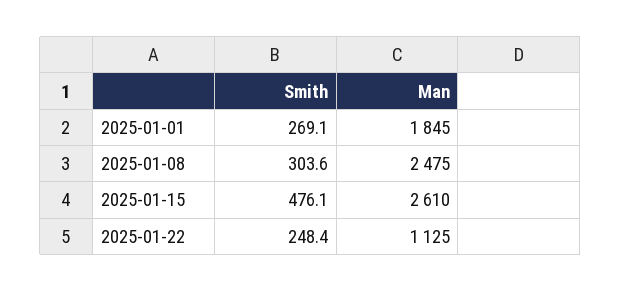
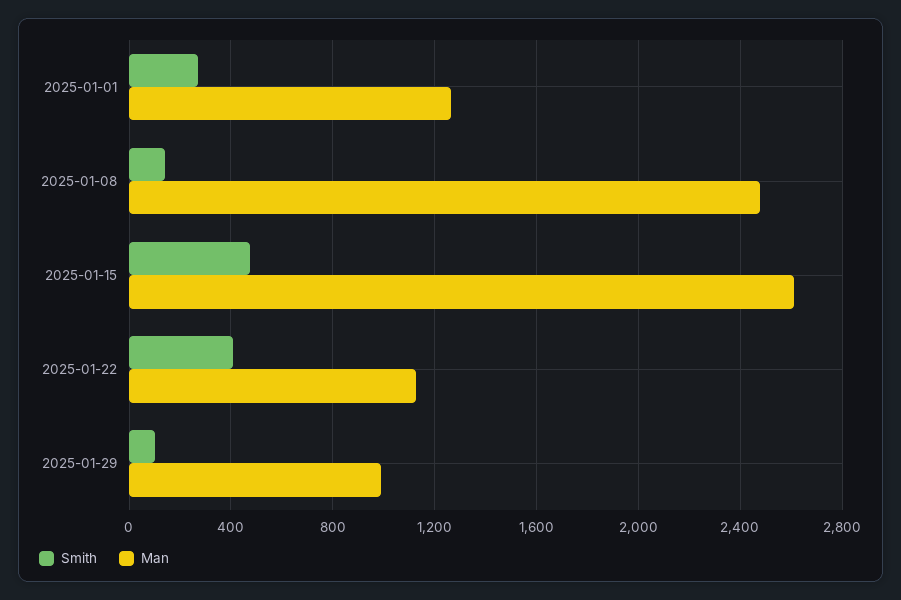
Man, 2025-01-01: 1845 -> 1250
Smith, 2025-01-08: 303.6 -> 150
Smith, 2025-01-22: 248.4 -> 400
Smith, 2025-01-29: none -> 100
Man, 2025-01-29: none -> 1000

